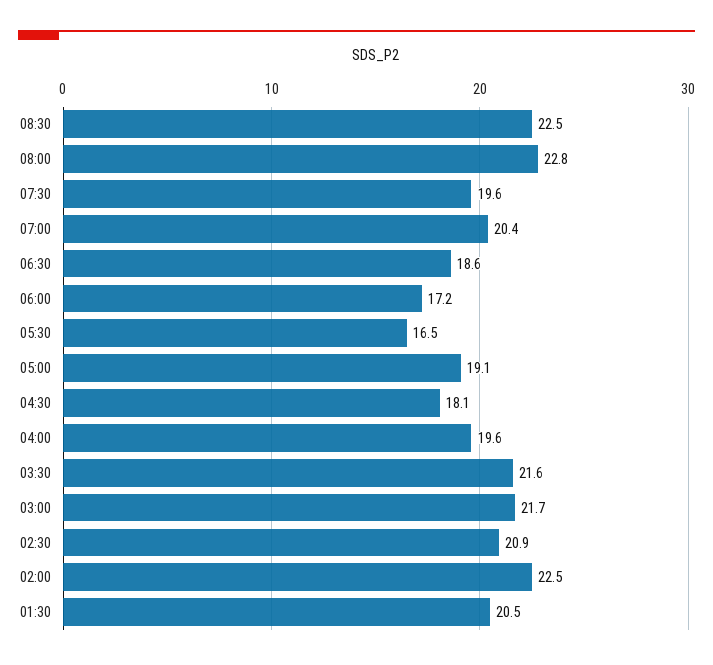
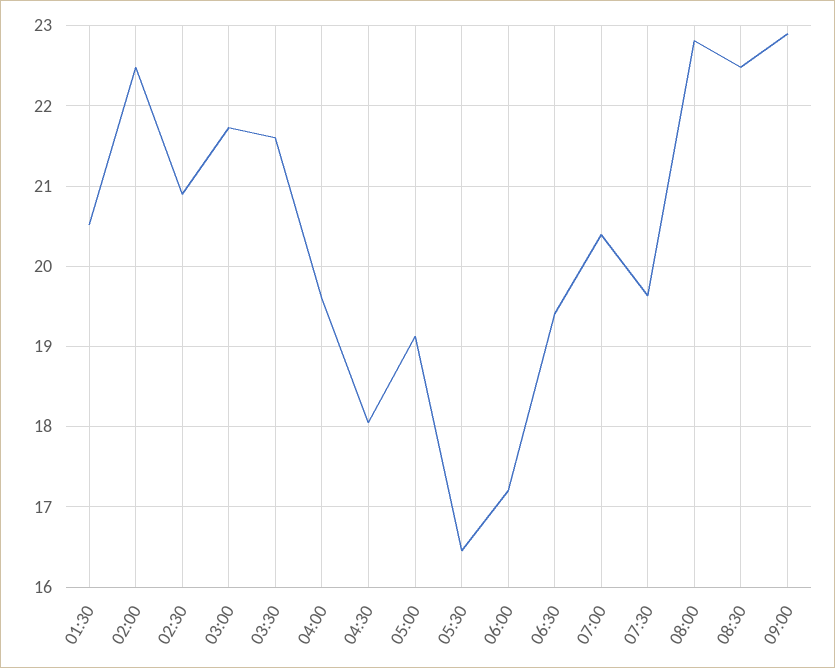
06:30: 18.6 -> 19.4
09:00: none -> 22.9

